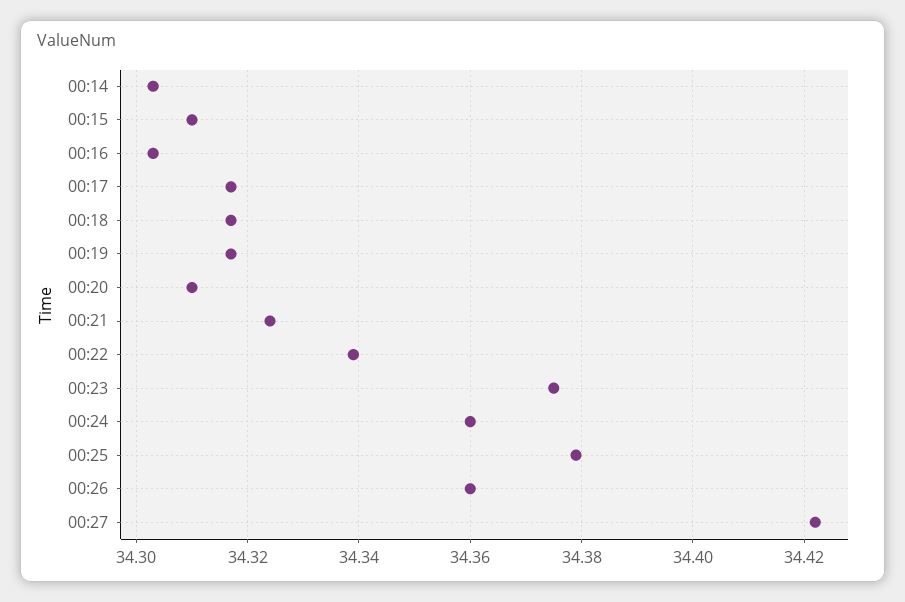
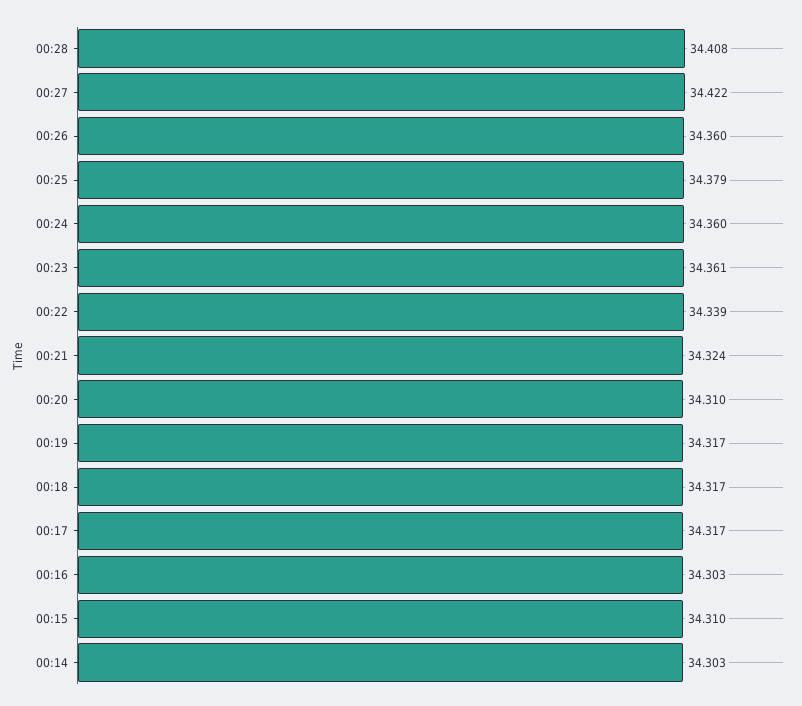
00:23: 34.375 -> 34.361
00:28: none -> 34.408

